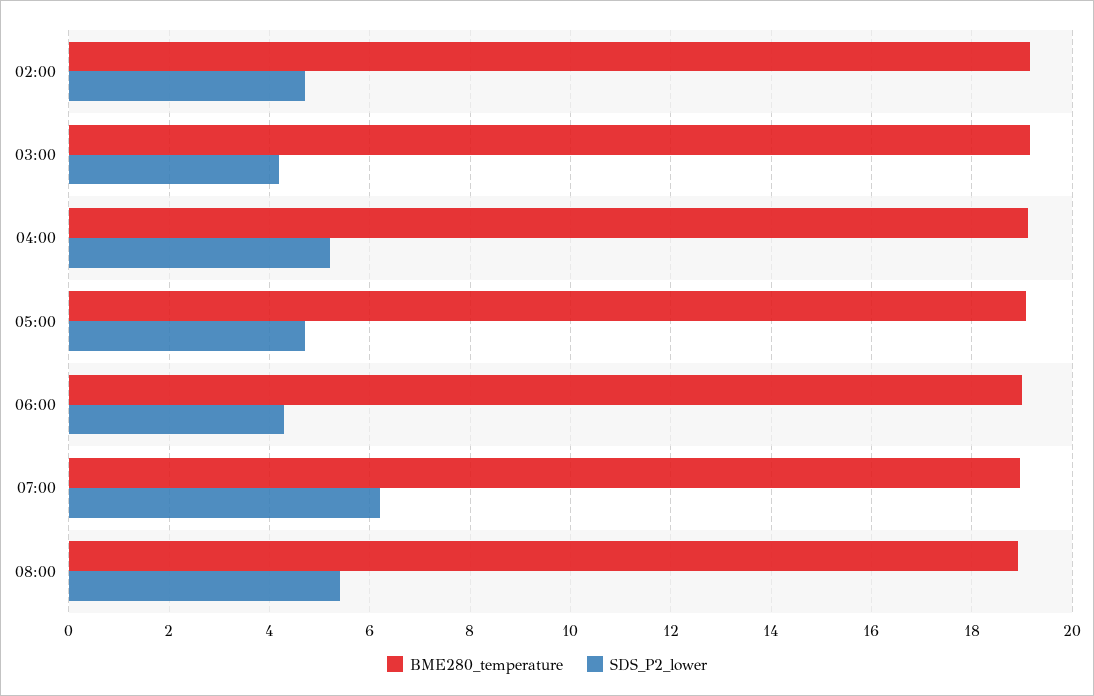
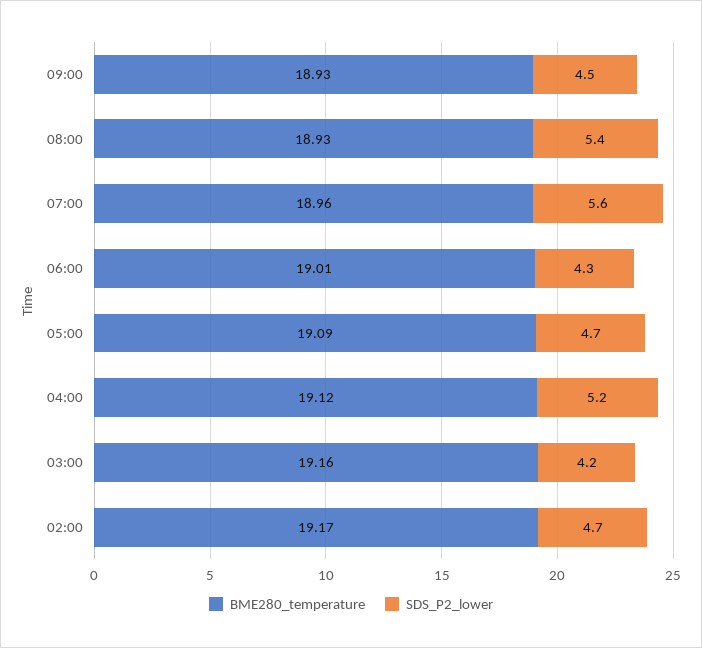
SDS_P2_lower, 07:00: 6.2 -> 5.6
BME280_temperature, 09:00: none -> 18.93
SDS_P2_lower, 09:00: none -> 4.5

